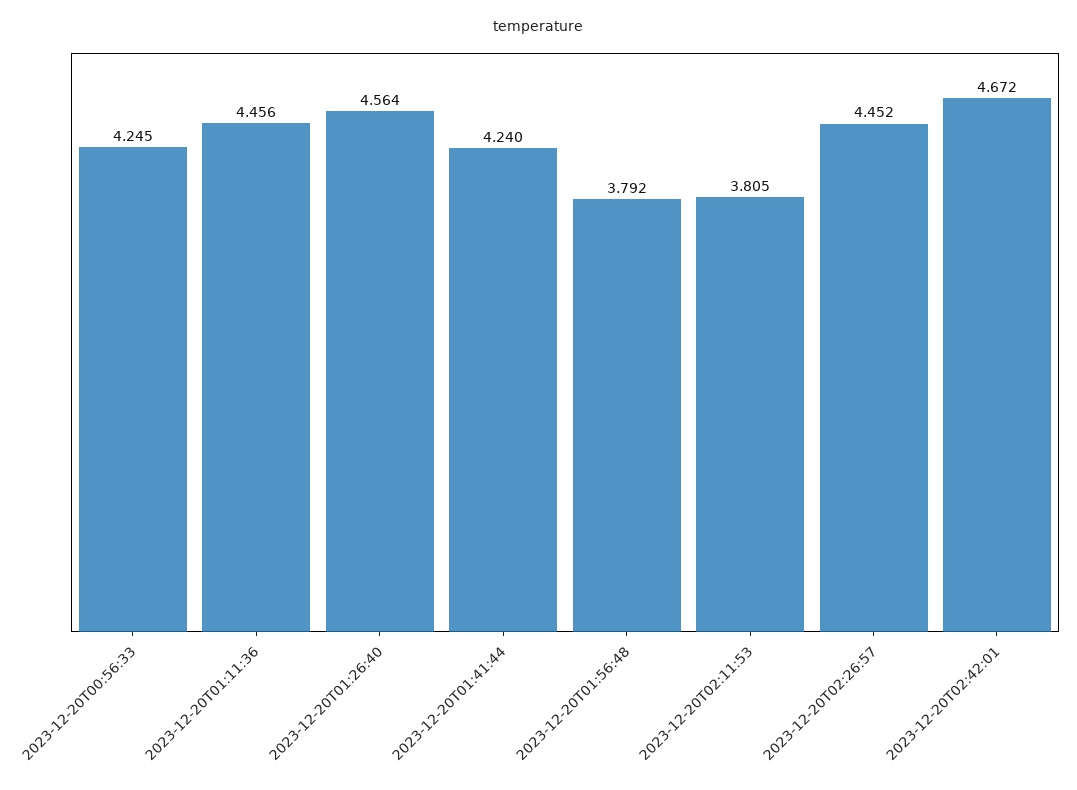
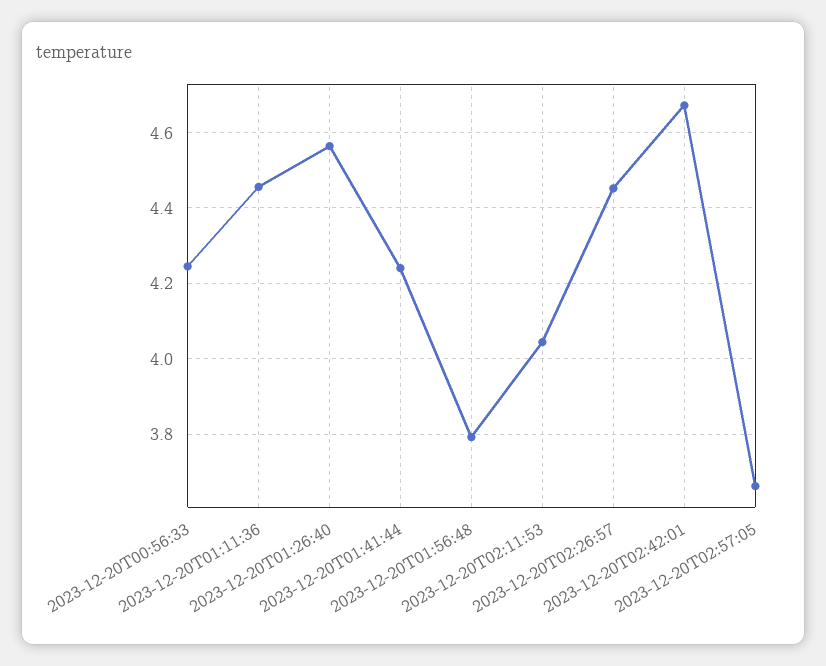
2023-12-20T02:11:53: 3.805 -> 4.04
2023-12-20T02:57:05: none -> 3.66

